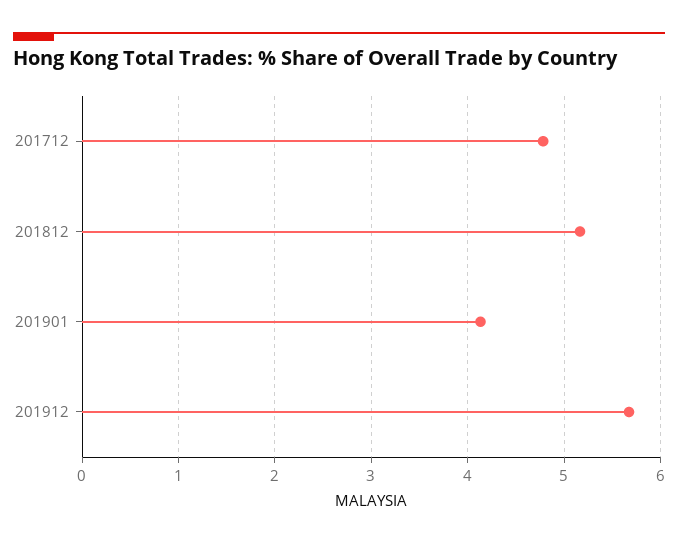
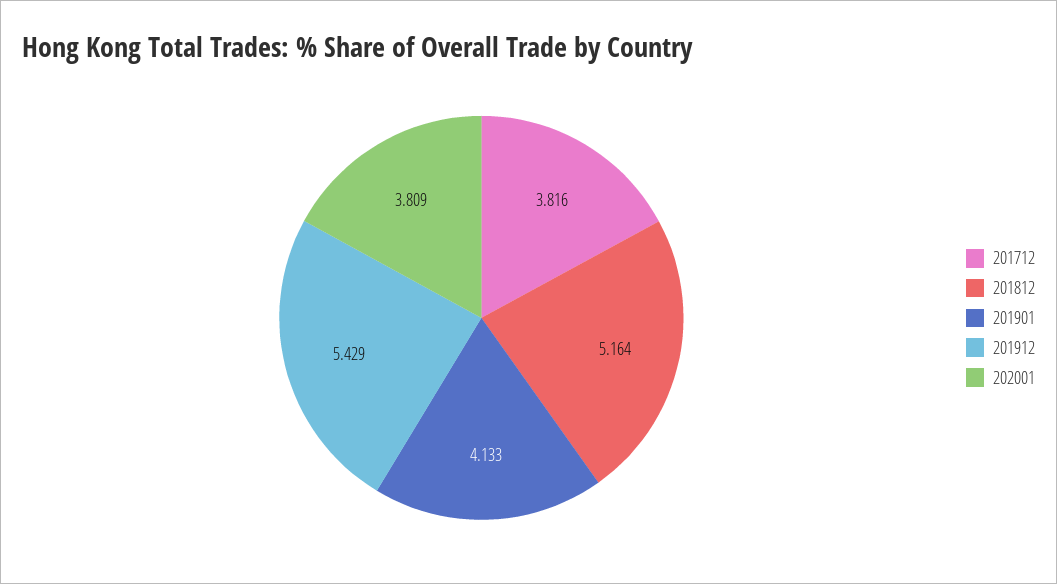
201712: 4.8 -> 3.816
201912: 5.7 -> 5.429
202001: none -> 3.809

